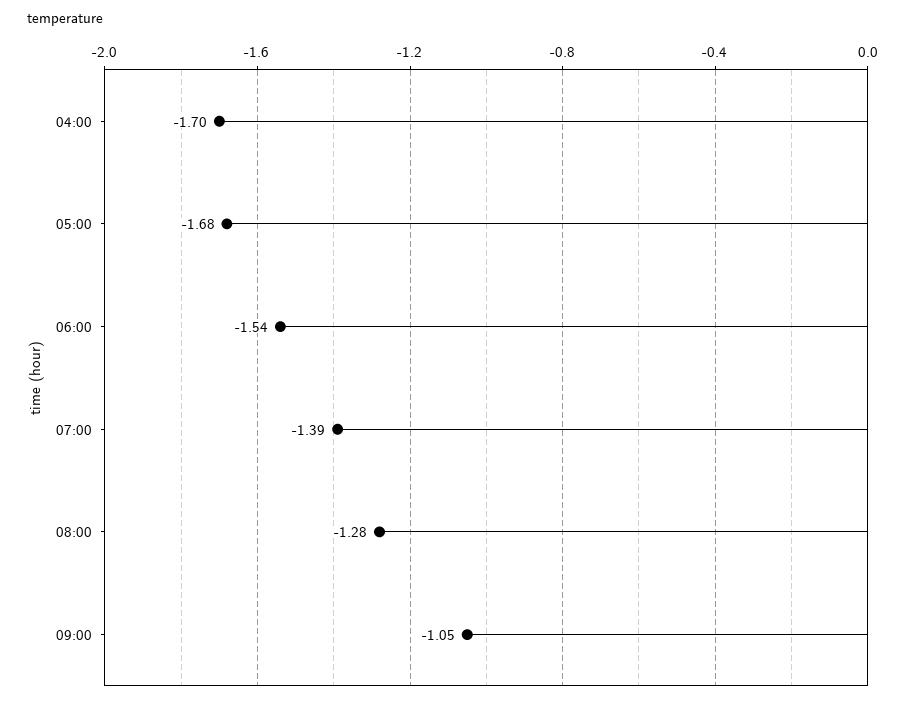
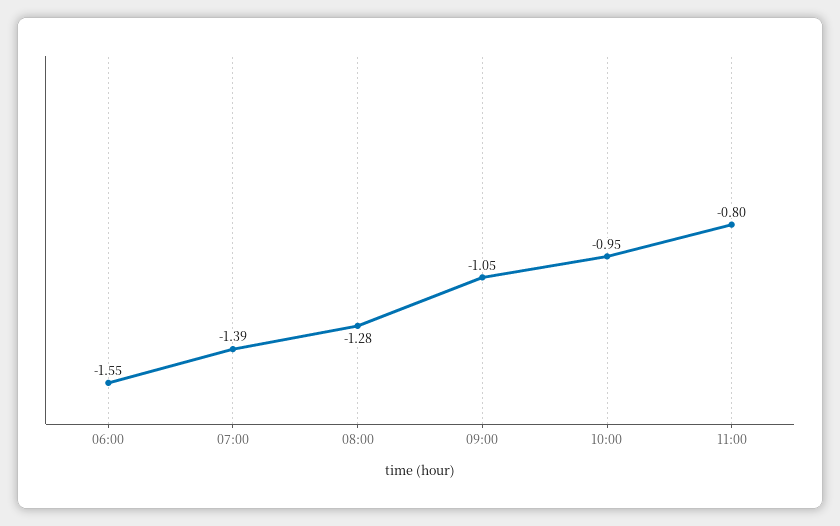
04:00: -1.7 -> none
05:00: -1.68 -> none
06:00: -1.54 -> -1.55
10:00: none -> -0.95
11:00: none -> -0.8

